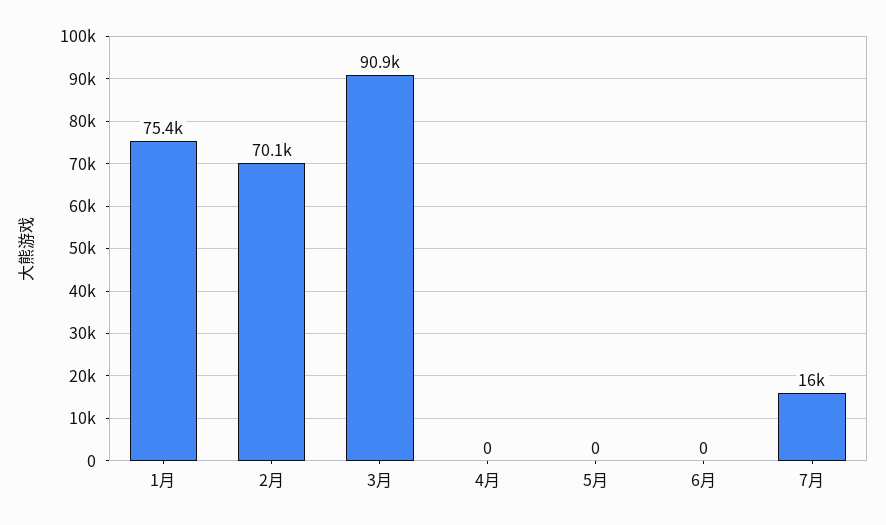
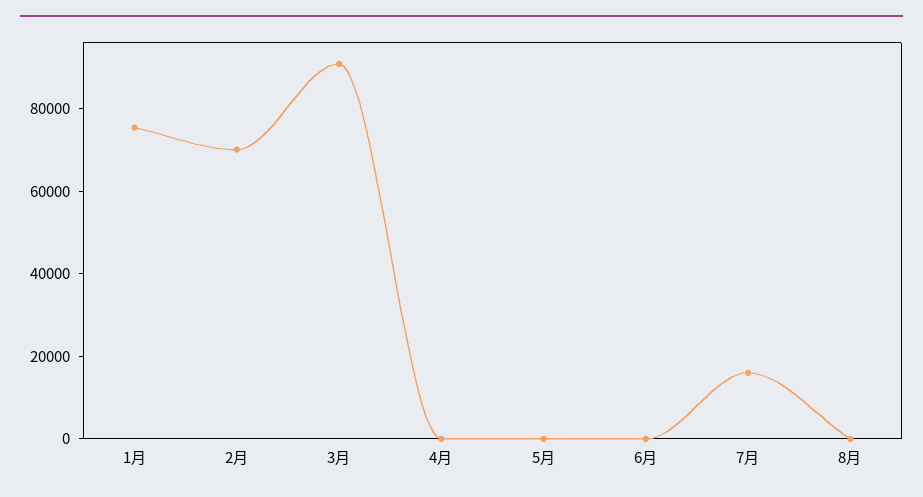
8月: none -> 0

